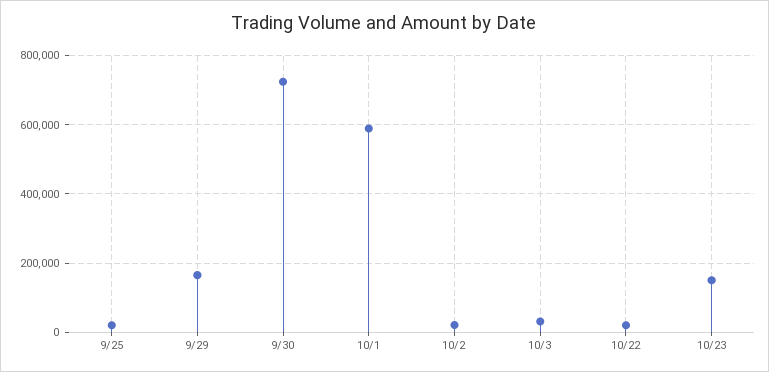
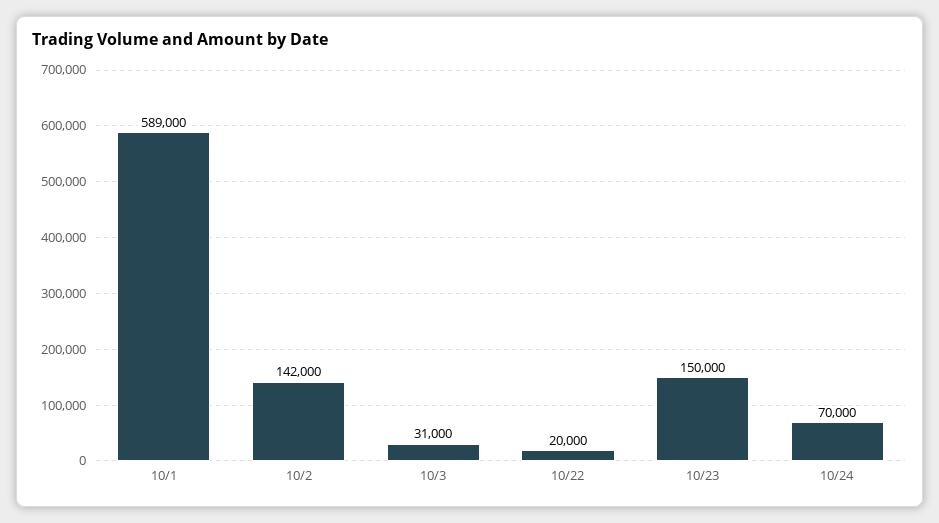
9/25: 20000 -> none
9/29: 160000 -> none
9/30: 720000 -> none
10/2: 20000 -> 142000
10/24: none -> 70000

